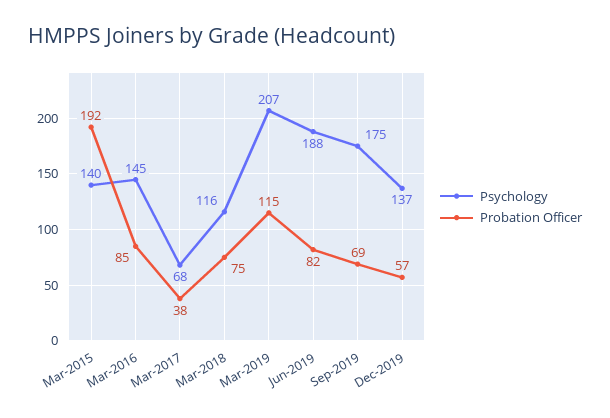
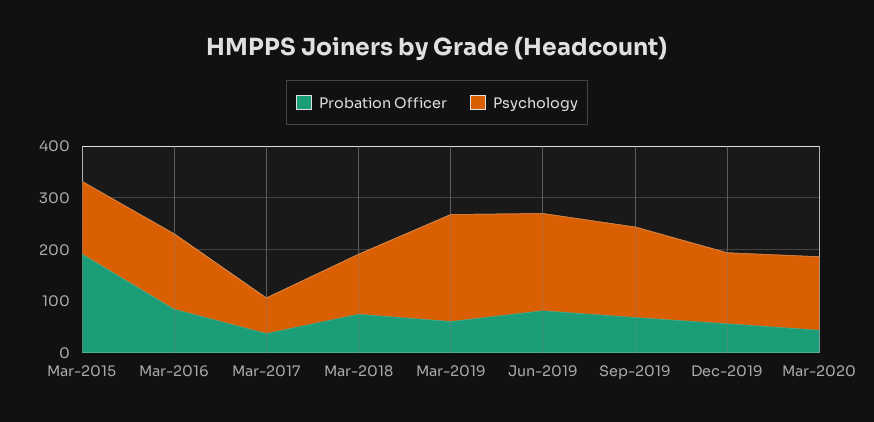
Probation Officer, Mar-2019: 115 -> 60
Probation Officer, Mar-2020: none -> 40
Psychology, Mar-2020: none -> 140

